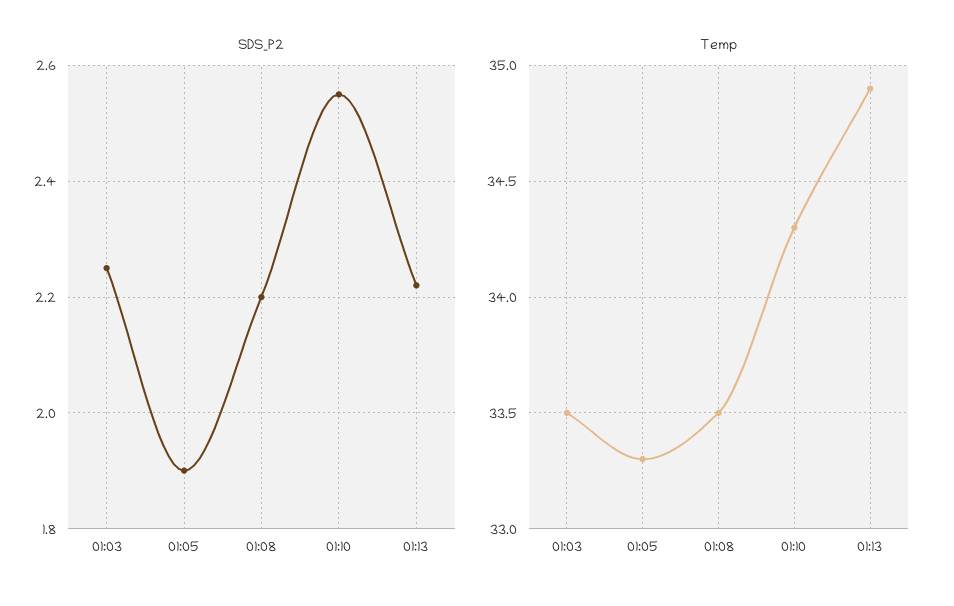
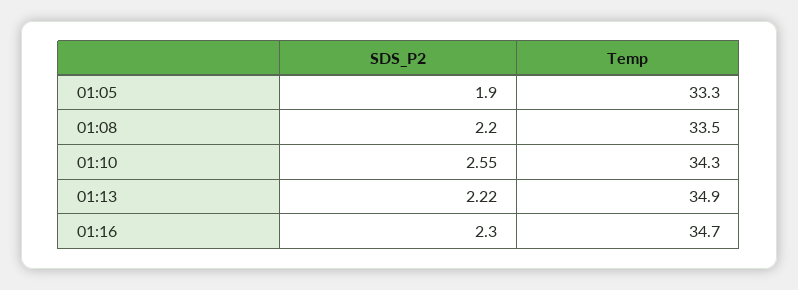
SDS_P2, 01:03: 2.25 -> none
Temp, 01:03: 33.5 -> none
SDS_P2, 01:16: none -> 2.3
Temp, 01:16: none -> 34.7

